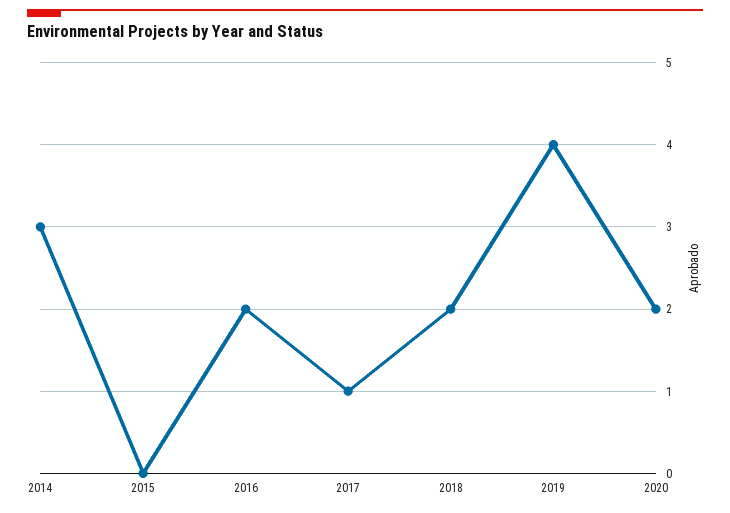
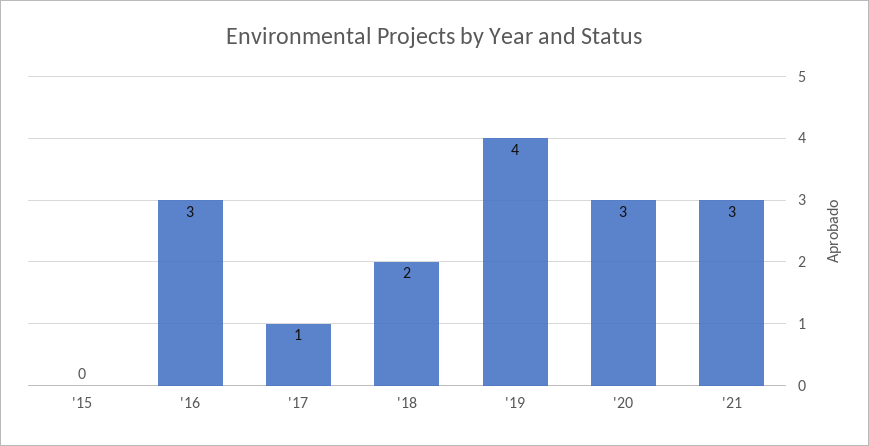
2014: 3 -> none
2016: 2 -> 3
2020: 2 -> 3
'21: none -> 3

